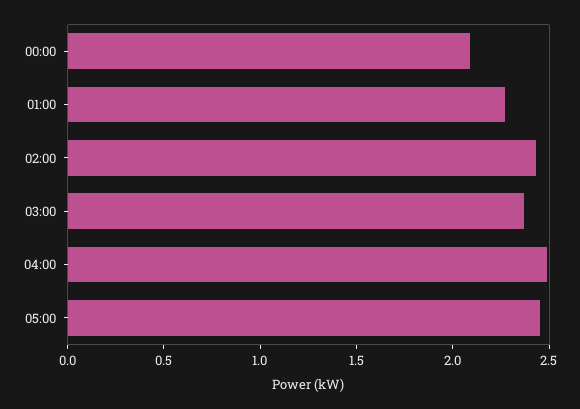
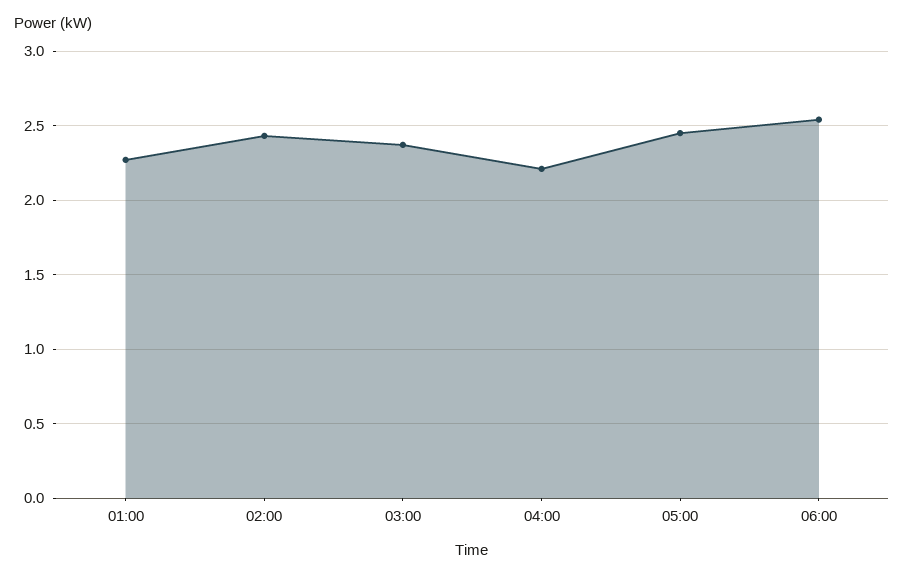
00:00: 2.1 -> none
04:00: 2.5 -> 2.2
06:00: none -> 2.55

